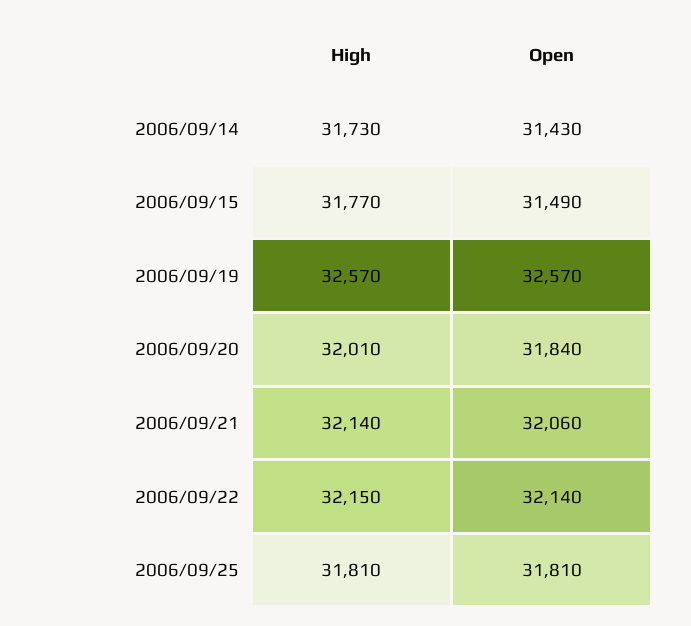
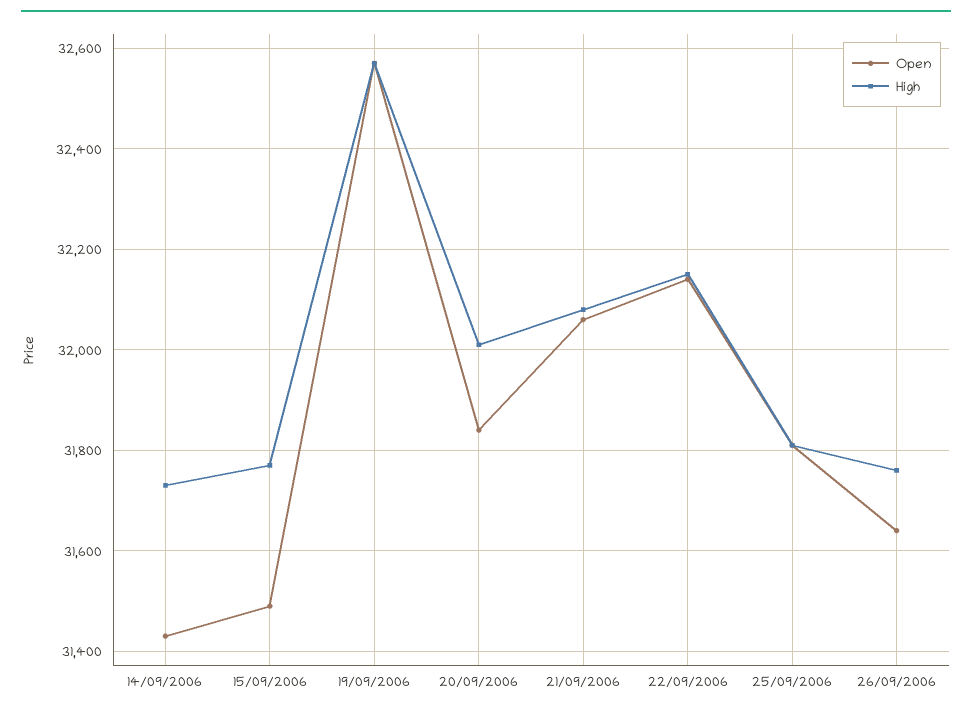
High, 2006/09/21: 32140 -> 32080
Open, 26/09/2006: none -> 31640
High, 26/09/2006: none -> 31760

